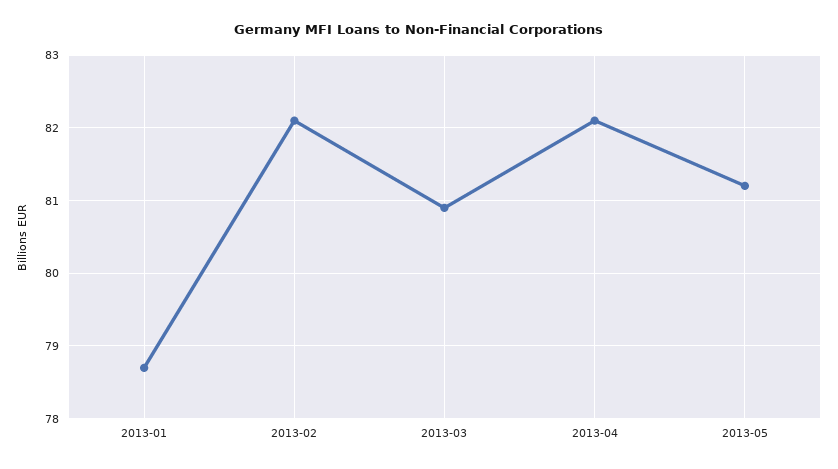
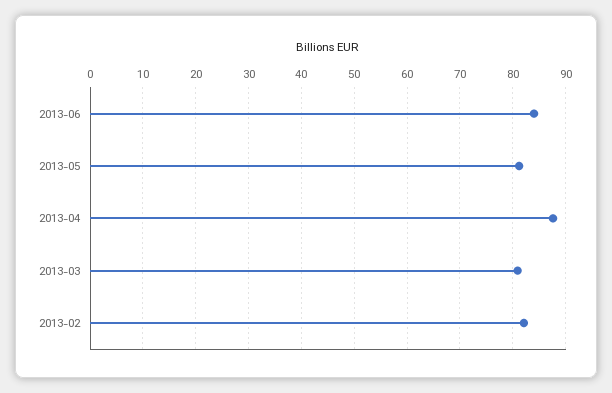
2013-01: 78.7 -> none
2013-04: 82.1 -> 88
2013-06: none -> 84

